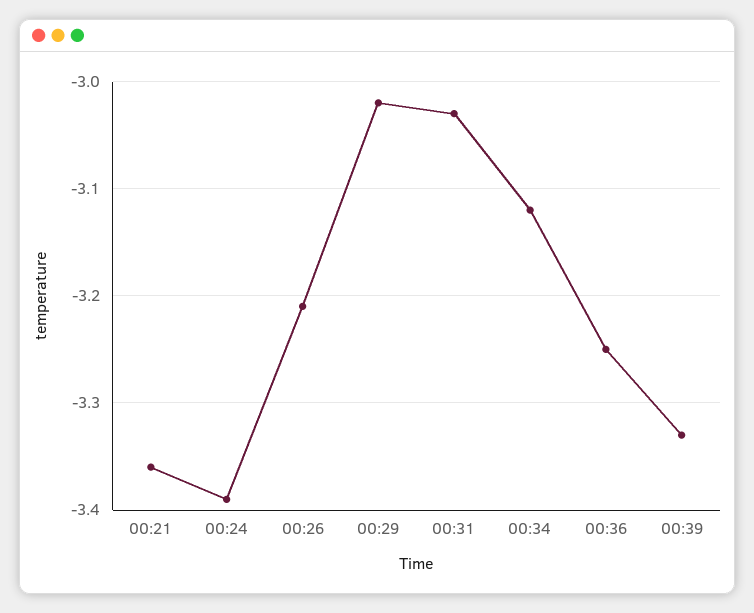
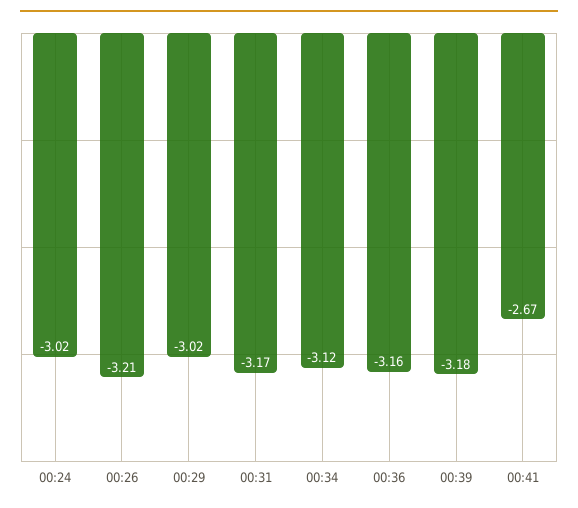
00:21: -3.36 -> none
00:24: -3.39 -> -3.02
00:31: -3.03 -> -3.17
00:36: -3.25 -> -3.16
00:39: -3.33 -> -3.18
00:41: none -> -2.67

